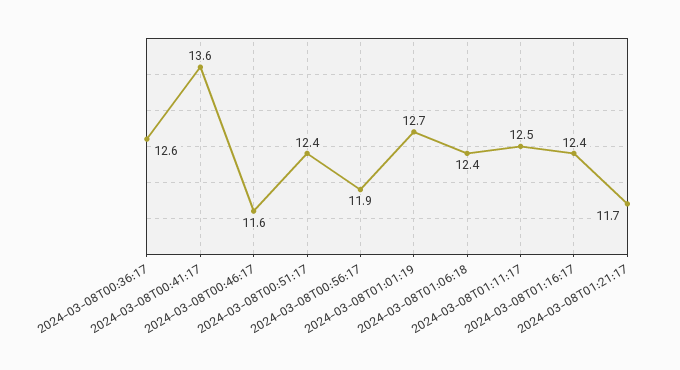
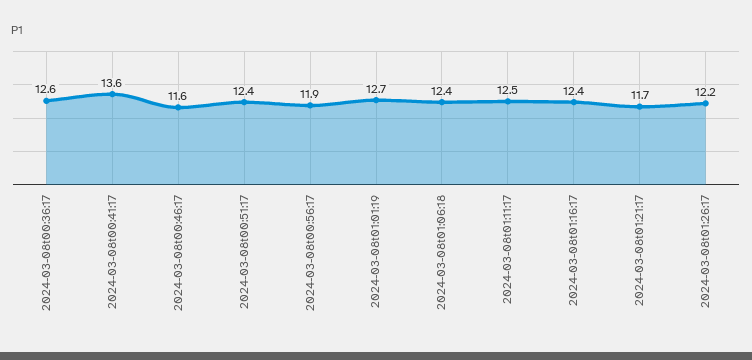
2024-03-08t01:26:17: none -> 12.2

